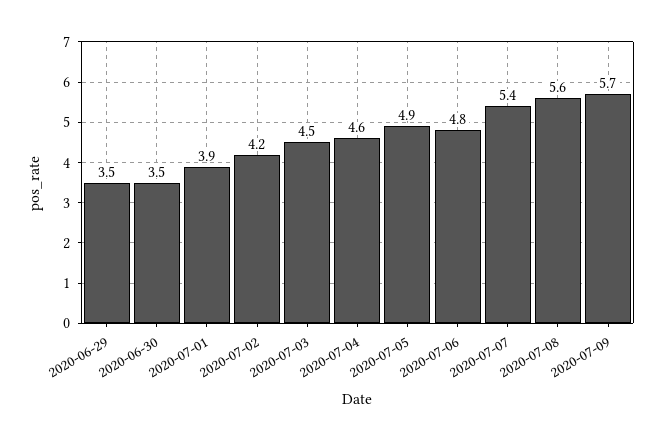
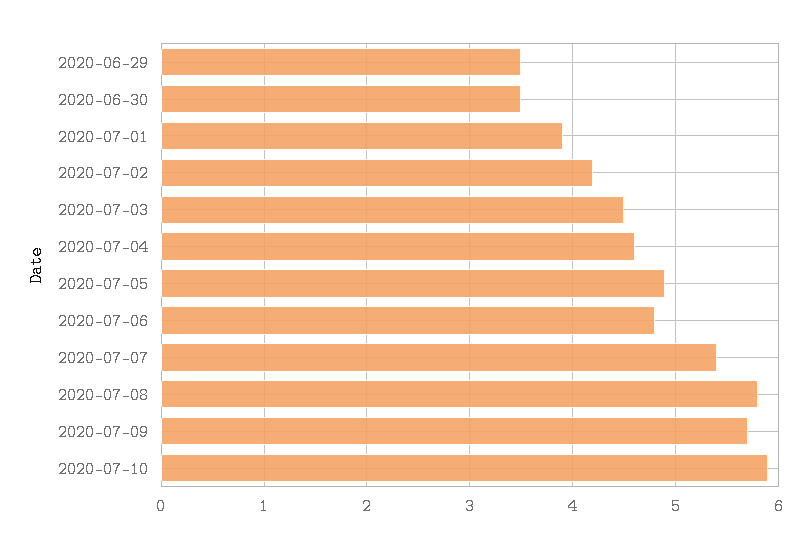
2020-07-08: 5.6 -> 5.8
2020-07-10: none -> 5.9

